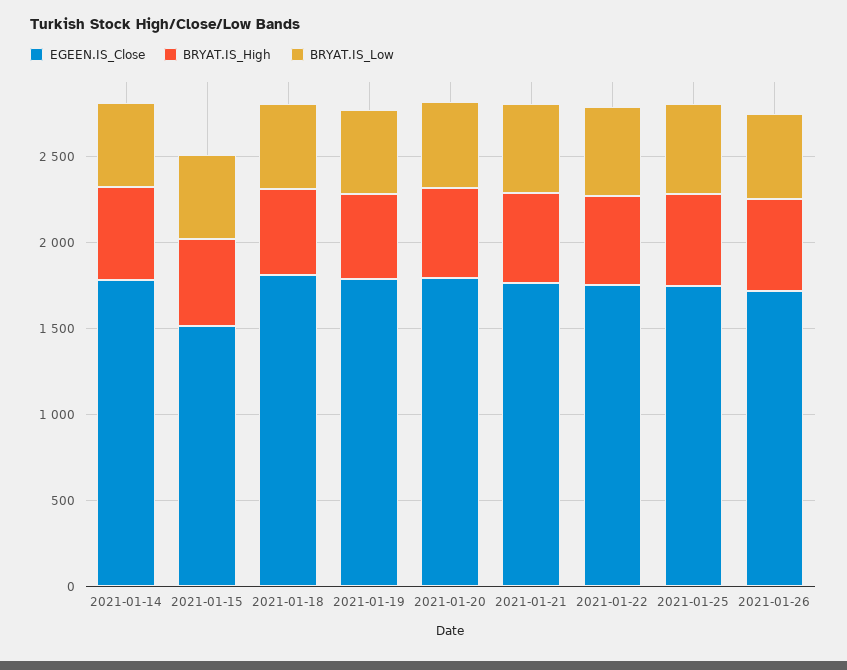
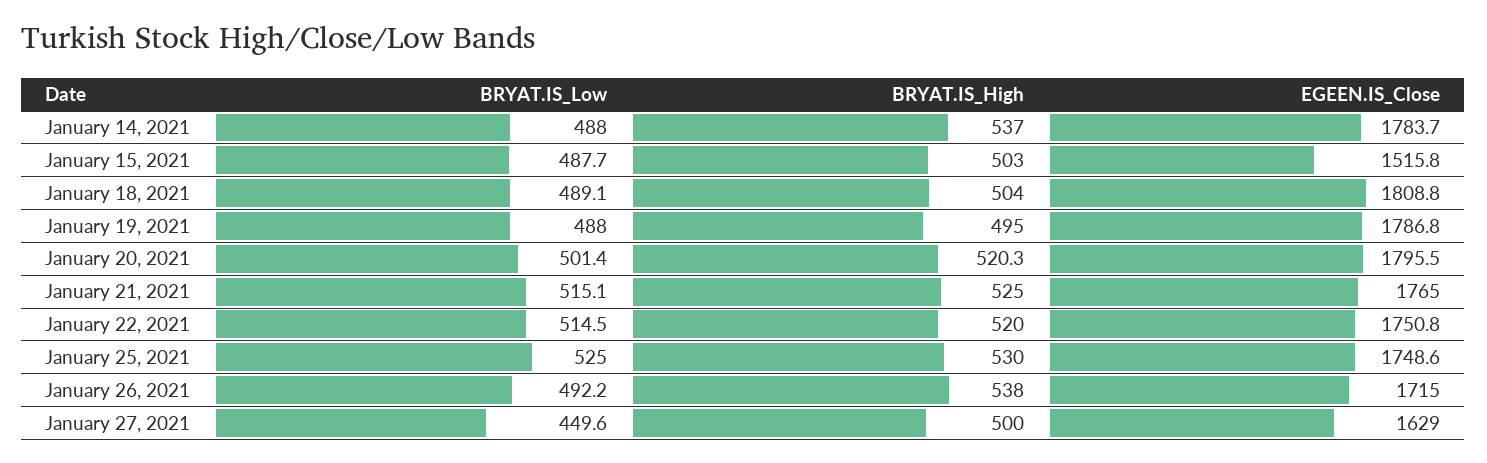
BRYAT.IS_Low, January 27, 2021: none -> 449.6
BRYAT.IS_High, January 27, 2021: none -> 500
EGEEN.IS_Close, January 27, 2021: none -> 1629

